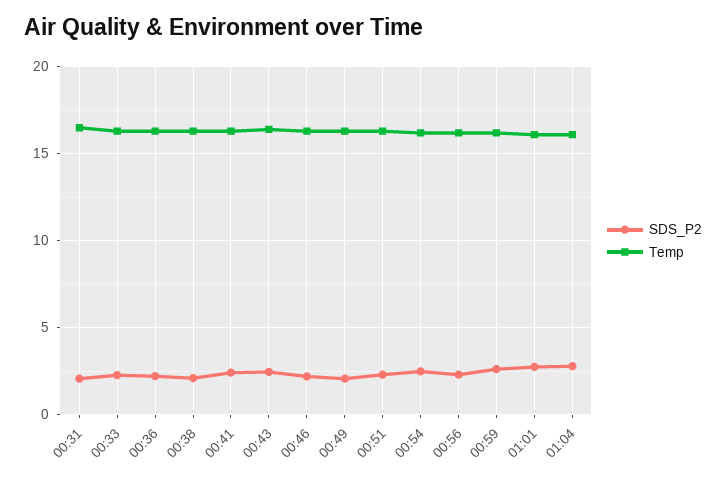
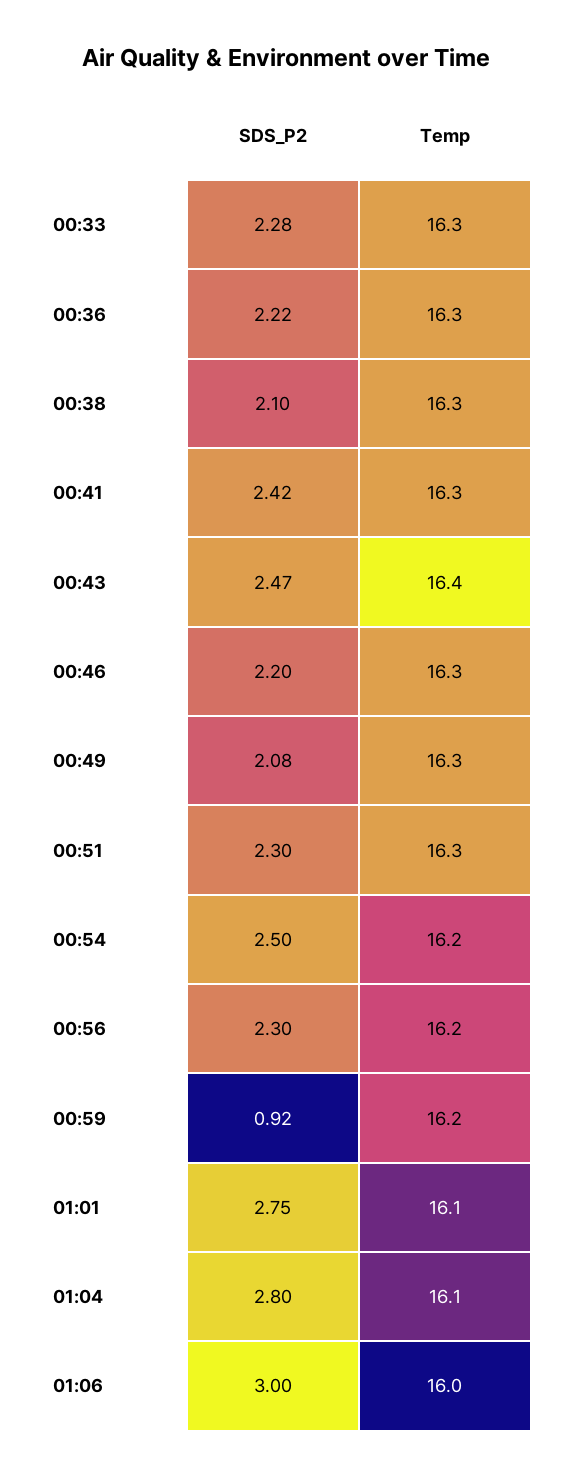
SDS_P2, 00:31: 2 -> none
Temp, 00:31: 16.5 -> none
SDS_P2, 00:59: 2.5 -> 0.92
SDS_P2, 01:06: none -> 3
Temp, 01:06: none -> 16

